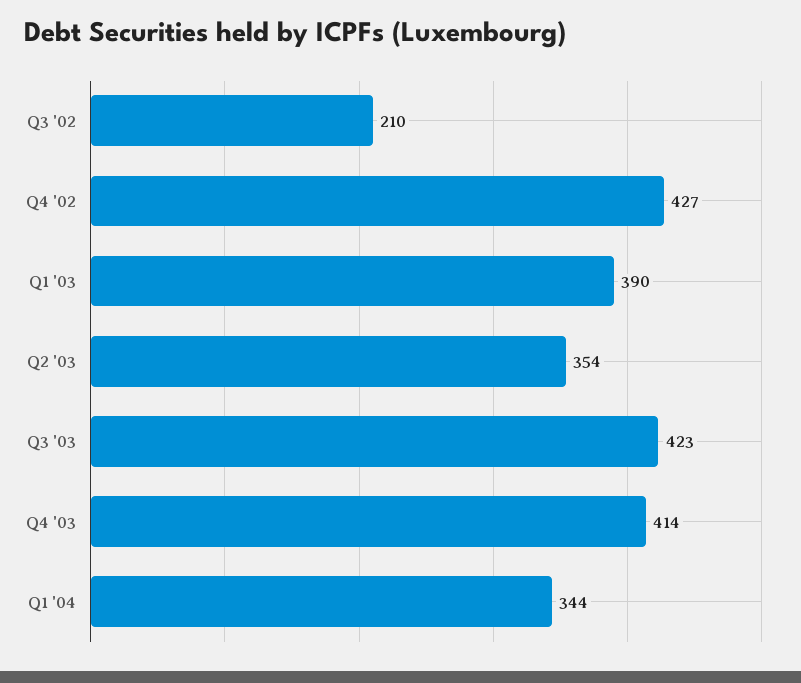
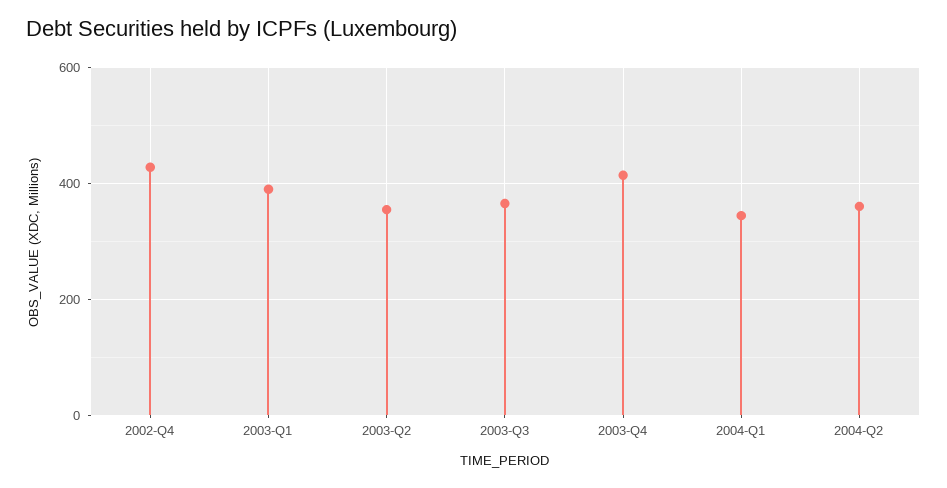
Q3 '02: 210 -> none
Q3 '03: 423 -> 360
2004-Q2: none -> 360

